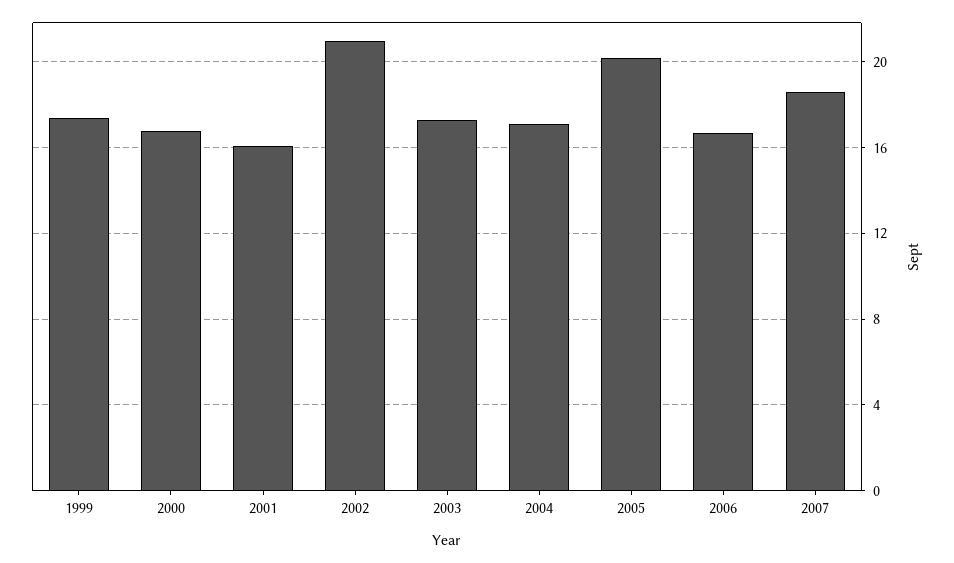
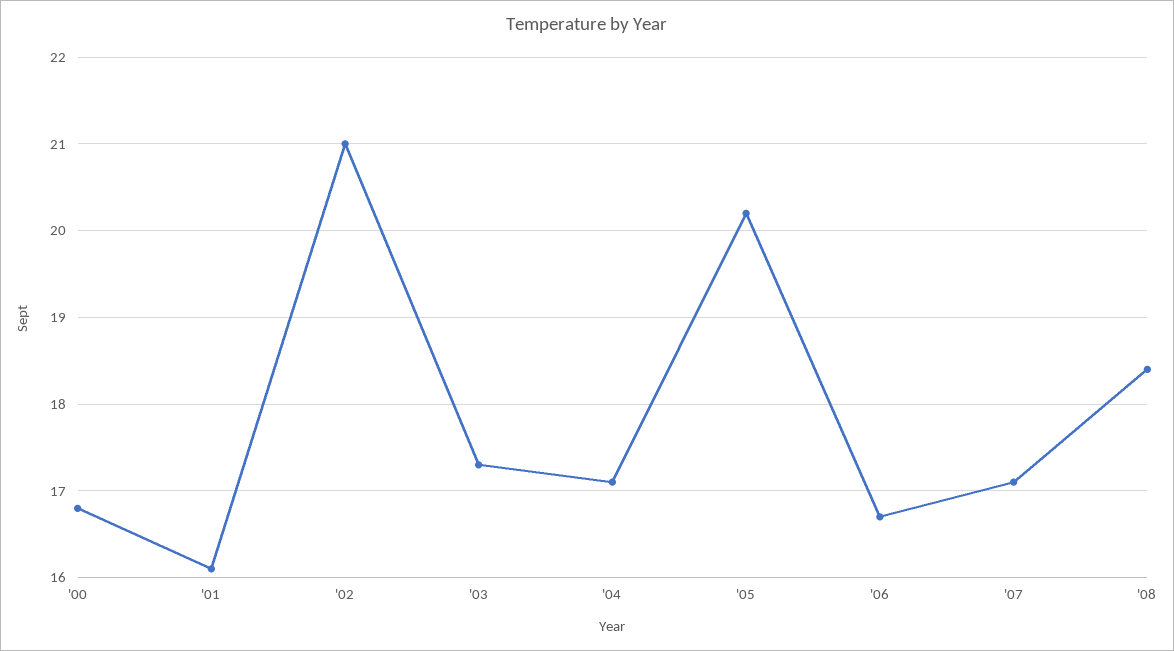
1999: 17.5 -> none
2007: 18.5 -> 17.1
'08: none -> 18.4

